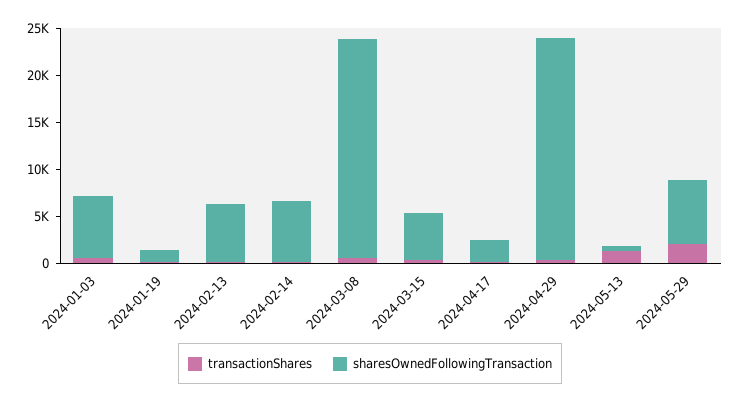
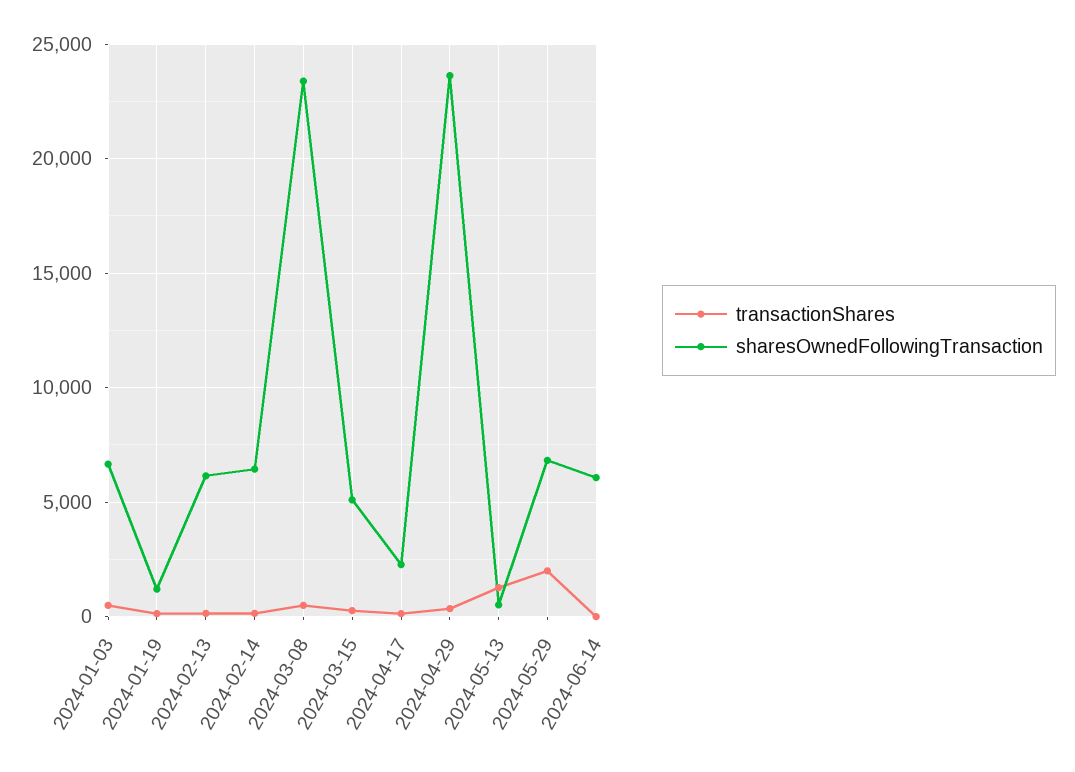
transactionShares, 2024-06-14: none -> 0
sharesOwnedFollowingTransaction, 2024-06-14: none -> 6000

